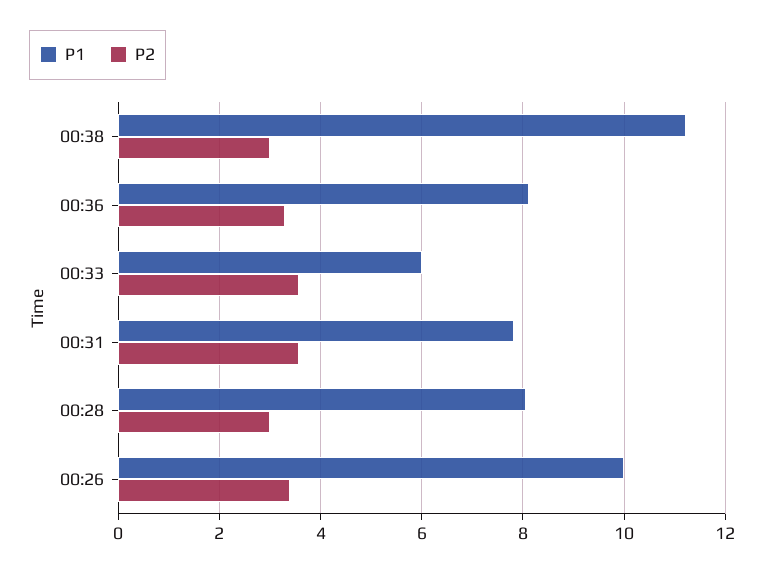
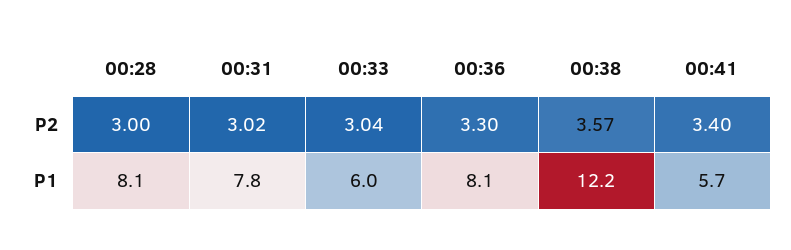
P1, 00:38: 11.2 -> 12.2
P2, 00:38: 3 -> 3.57
P2, 00:33: 3.6 -> 3.04
P2, 00:31: 3.6 -> 3.02
P1, 00:26: 10 -> none
P2, 00:26: 3.4 -> none
P2, 00:41: none -> 3.4
P1, 00:41: none -> 5.7

